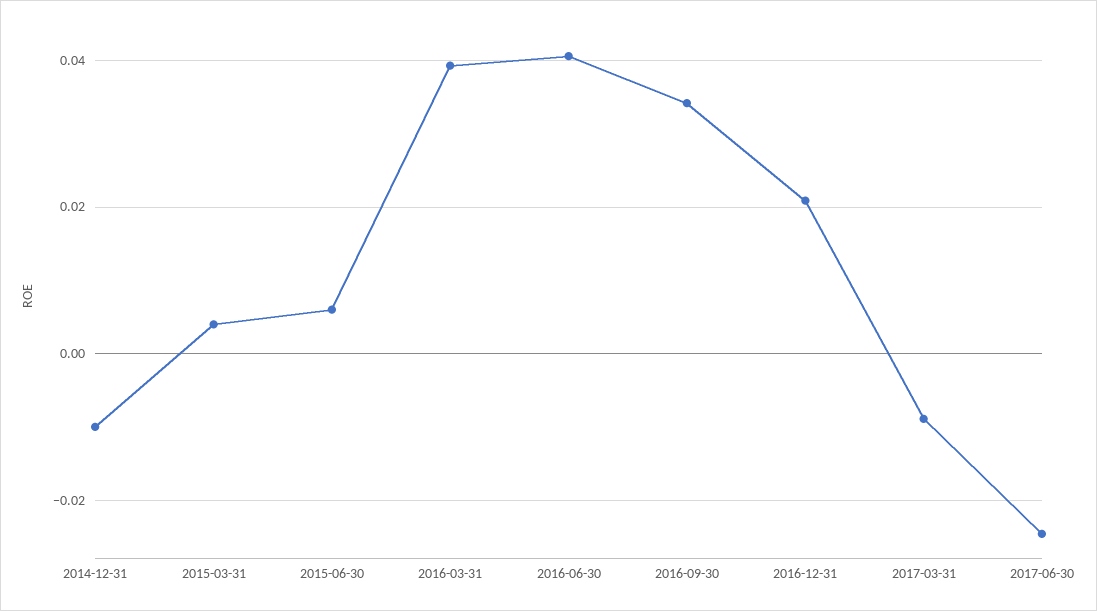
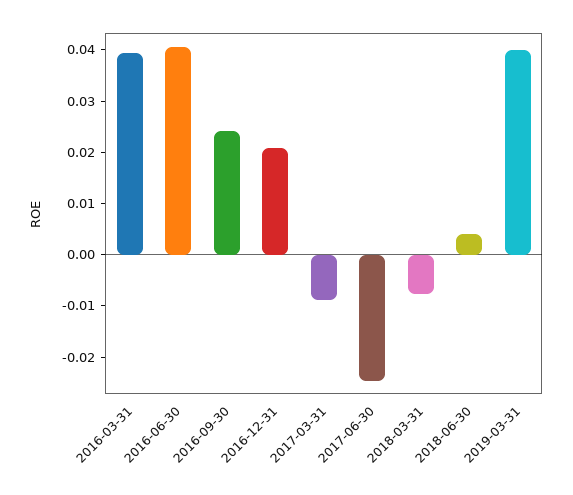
2014-12-31: -0.01 -> none
2015-03-31: 0.004 -> none
2015-06-30: 0.006 -> none
2016-09-30: 0.034 -> 0.024
2018-03-31: none -> -0.008
2018-06-30: none -> 0.004
2019-03-31: none -> 0.04

